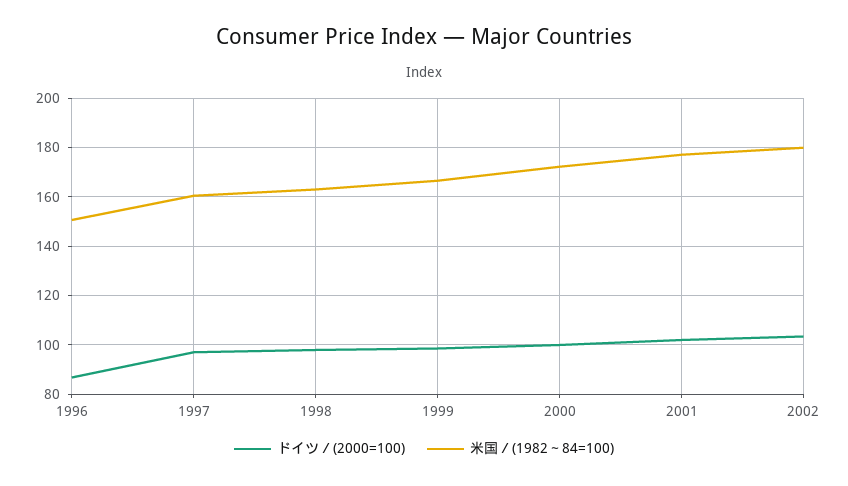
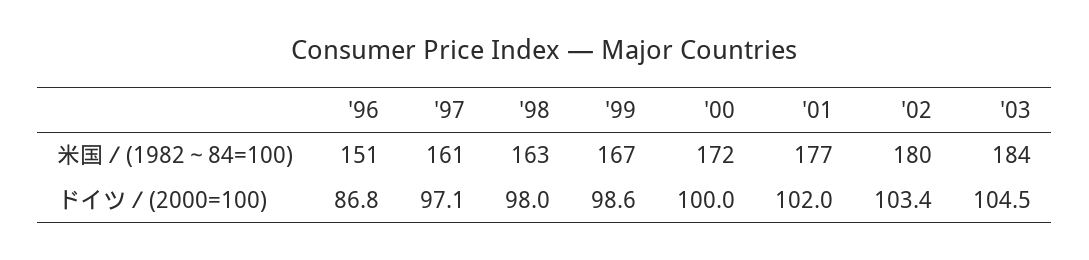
米国／(1982～84=100), '03: none -> 184
ドイツ／(2000=100), '03: none -> 104.5

